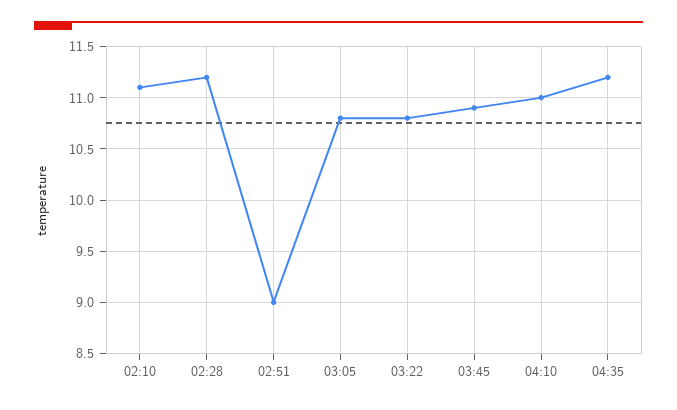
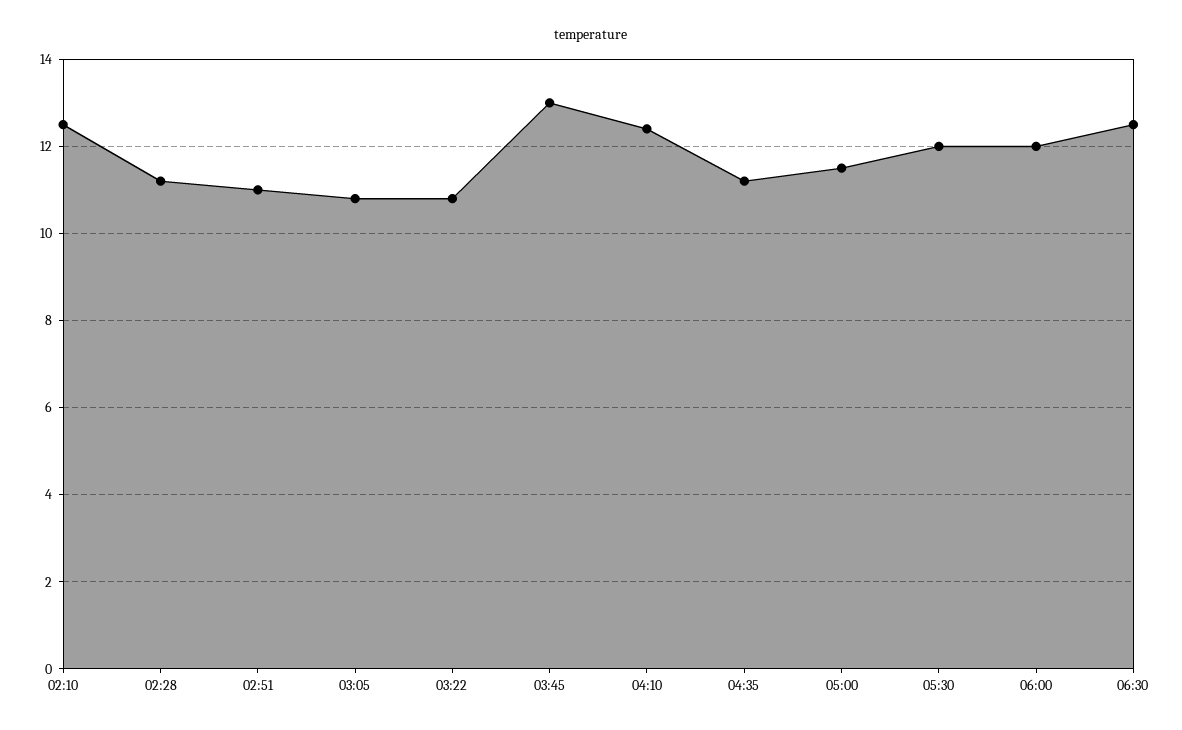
02:10: 11.1 -> 12.5
02:51: 9 -> 11
03:45: 10.9 -> 13
04:10: 11 -> 12.5
05:00: none -> 11.5
05:30: none -> 12
06:00: none -> 12
06:30: none -> 12.5

